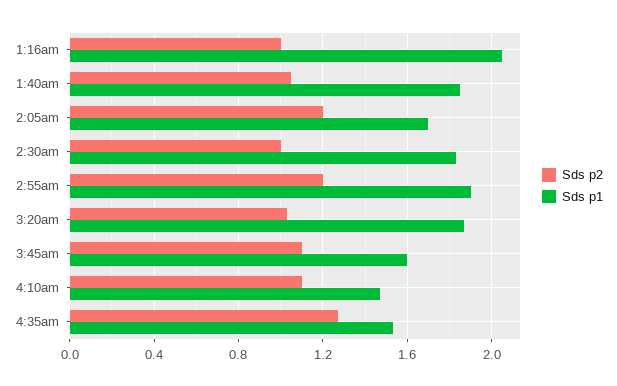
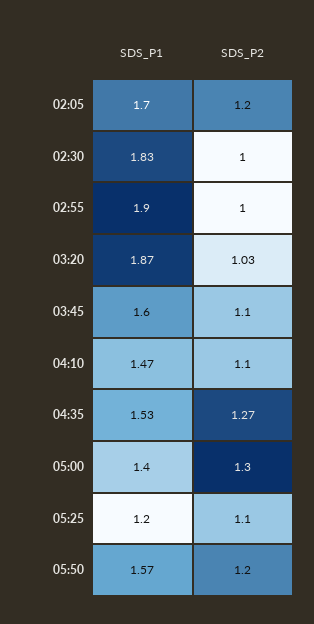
Sds p2, 1:16am: 1 -> none
Sds p1, 1:16am: 2.05 -> none
Sds p2, 1:40am: 1.05 -> none
Sds p1, 1:40am: 1.85 -> none
Sds p2, 2:55am: 1.2 -> 1
Sds p1, 05:00: none -> 1.4
Sds p2, 05:00: none -> 1.3
Sds p1, 05:25: none -> 1.2
Sds p2, 05:25: none -> 1.1
Sds p1, 05:50: none -> 1.57
Sds p2, 05:50: none -> 1.2

